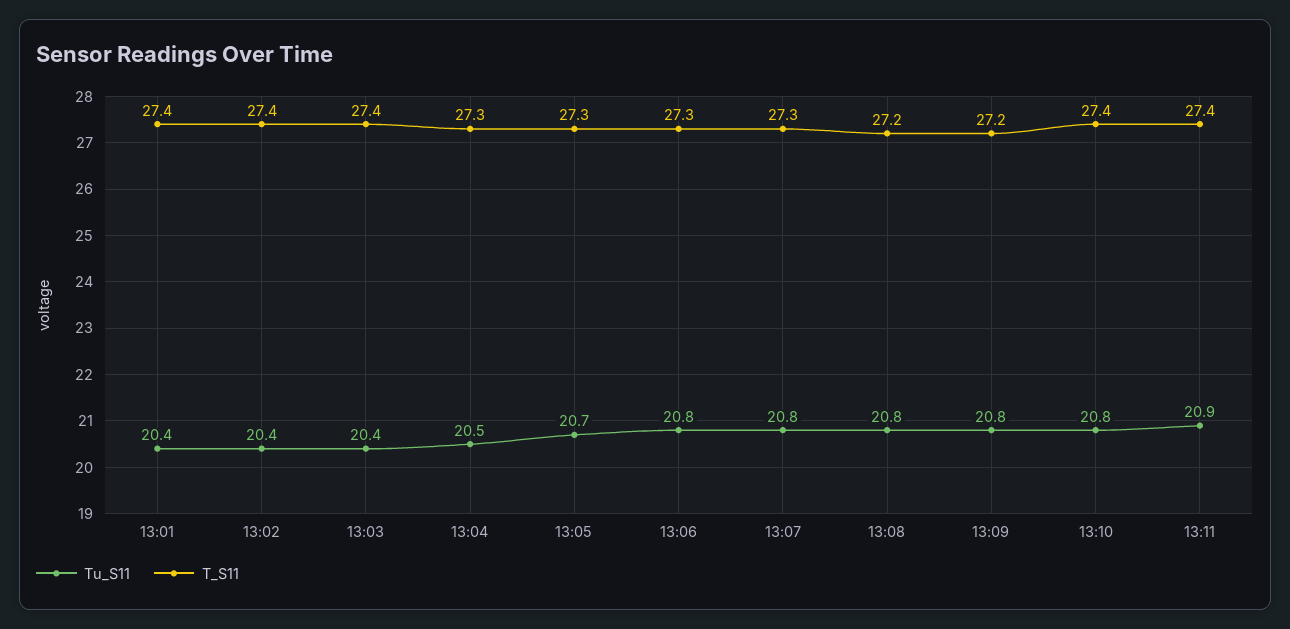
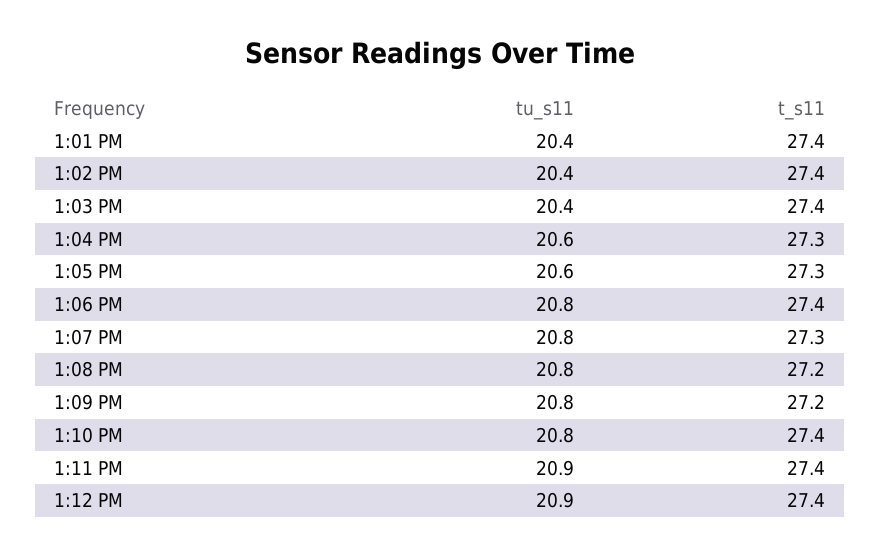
Tu_S11, 13:04: 20.5 -> 20.6
Tu_S11, 13:05: 20.7 -> 20.6
T_S11, 13:06: 27.3 -> 27.4
Tu_S11, 1:12 PM: none -> 20.9
T_S11, 1:12 PM: none -> 27.4

